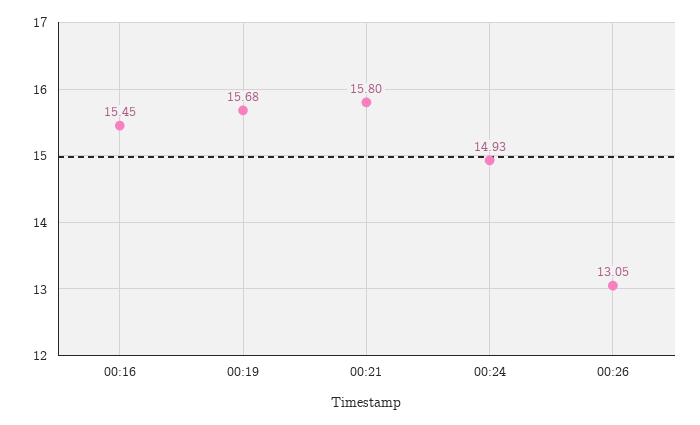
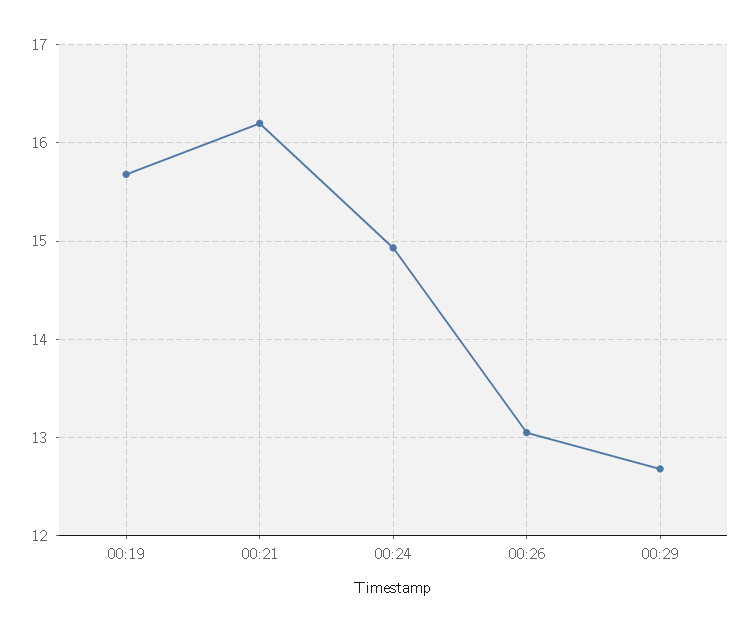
00:16: 15.45 -> none
00:21: 15.8 -> 16.2
00:29: none -> 12.7

